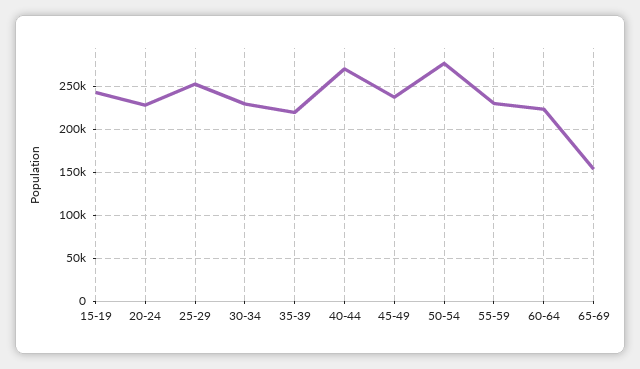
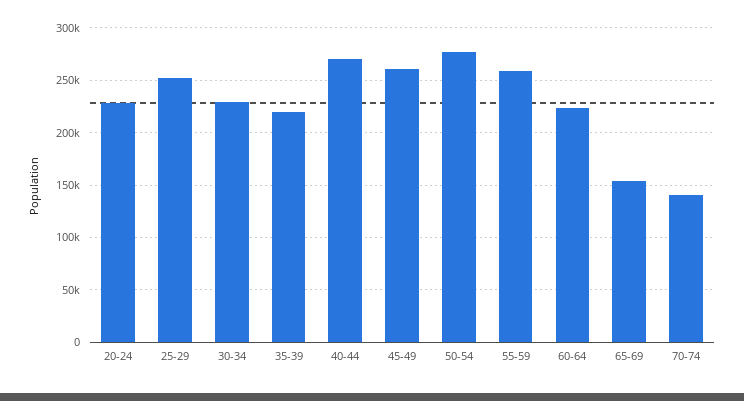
15-19: 240000 -> none
45-49: 240000 -> 260000
55-59: 230000 -> 260000
70-74: none -> 140000

